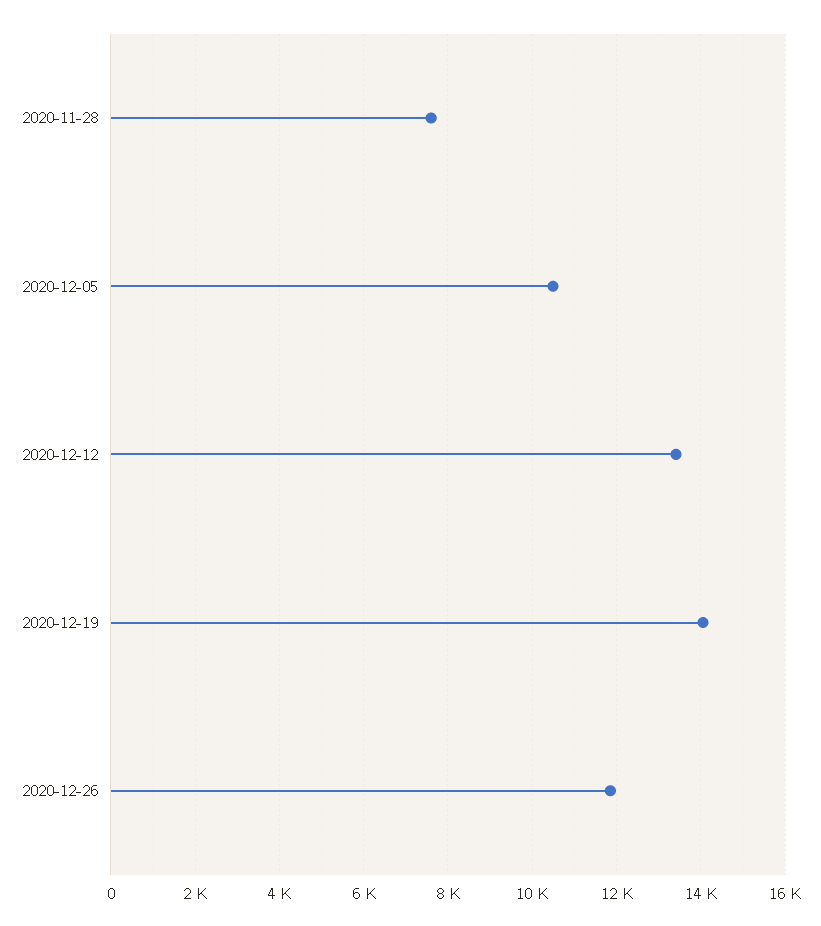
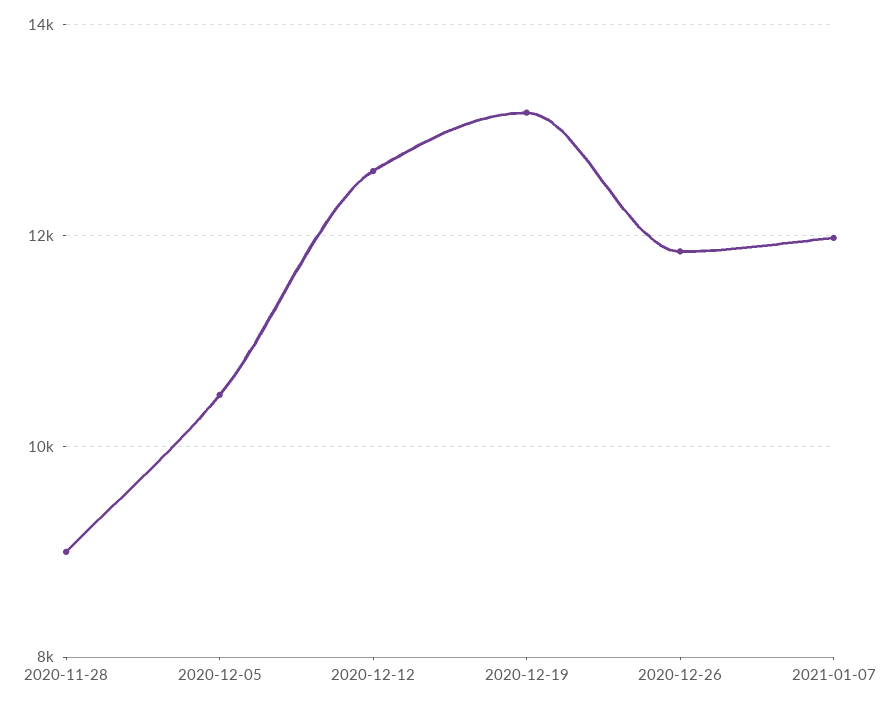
2020-11-28: 7600 -> 9000
2020-12-12: 13400 -> 12600
2020-12-19: 14000 -> 13200
2021-01-07: none -> 12000

